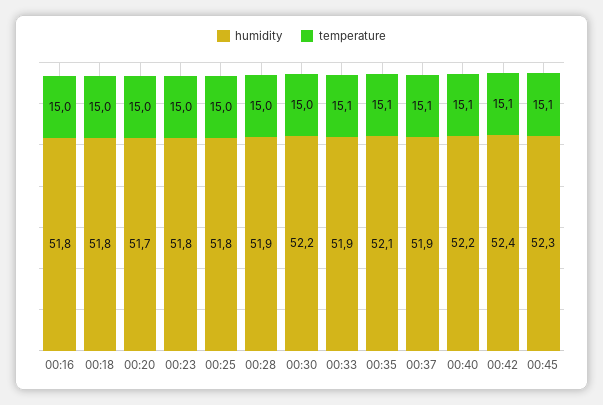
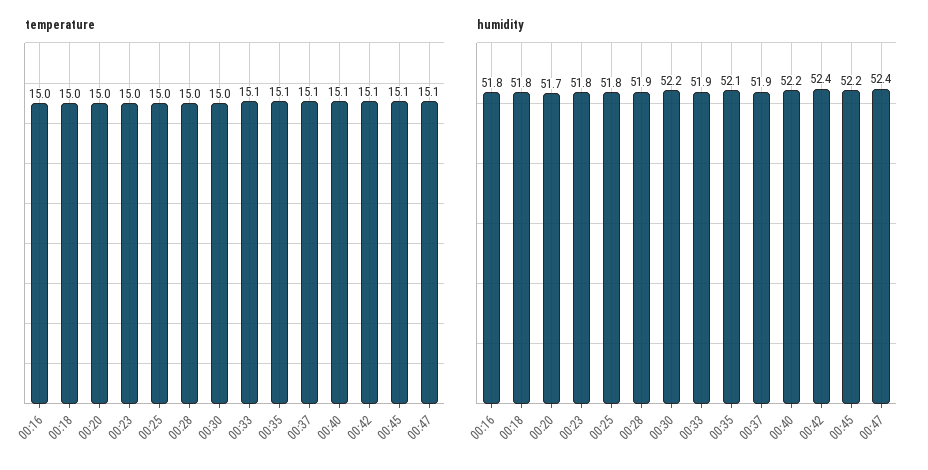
humidity, 00:45: 52.3 -> 52.2
temperature, 00:47: none -> 15.1
humidity, 00:47: none -> 52.4

